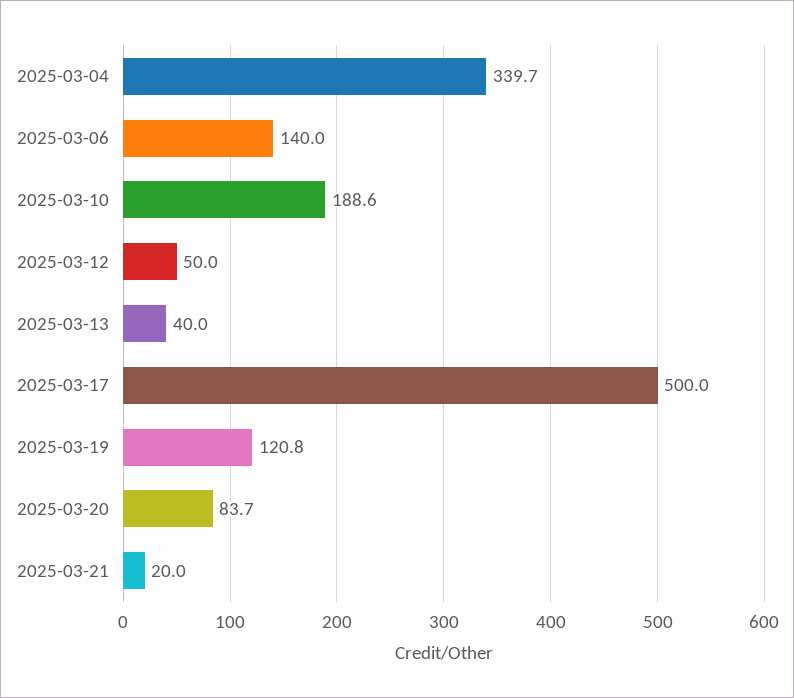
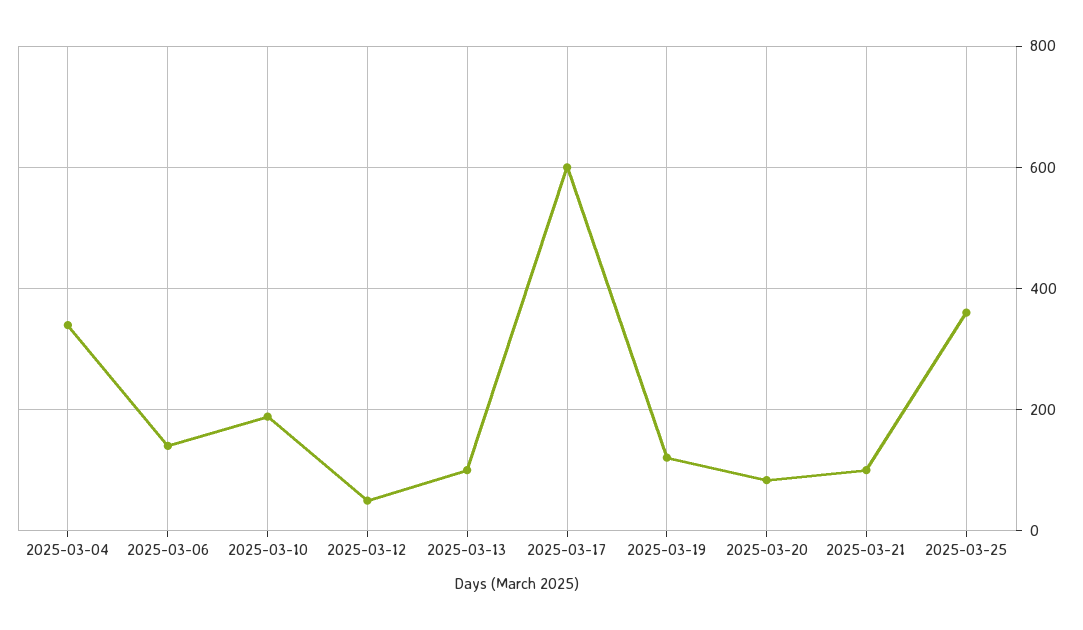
2025-03-13: 40 -> 100
2025-03-17: 500 -> 600
2025-03-21: 20 -> 100
2025-03-25: none -> 360

